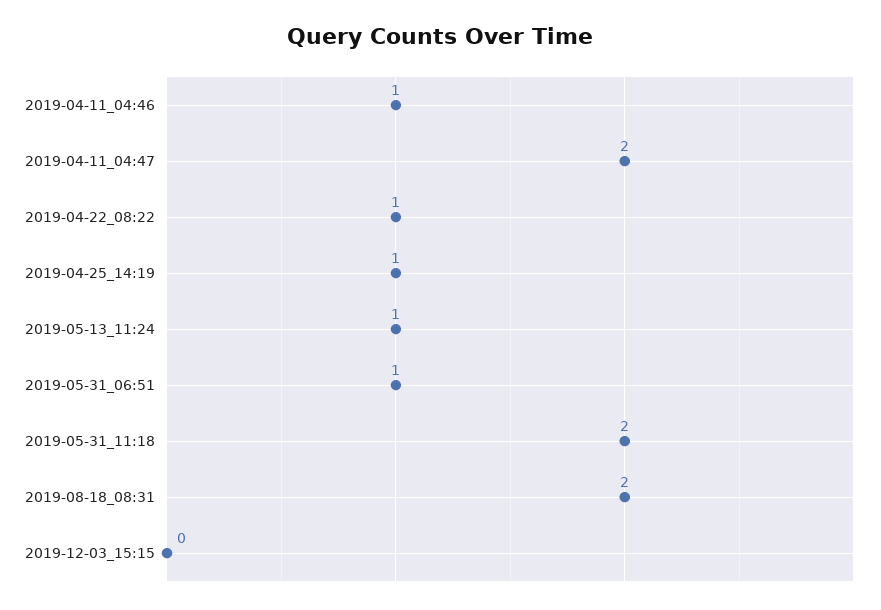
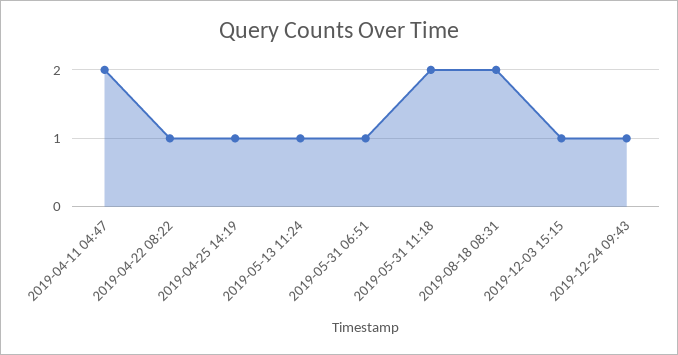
2019-04-11_04:46: 1 -> none
2019-12-03_15:15: 0 -> 1
2019-12-24 09:43: none -> 1

